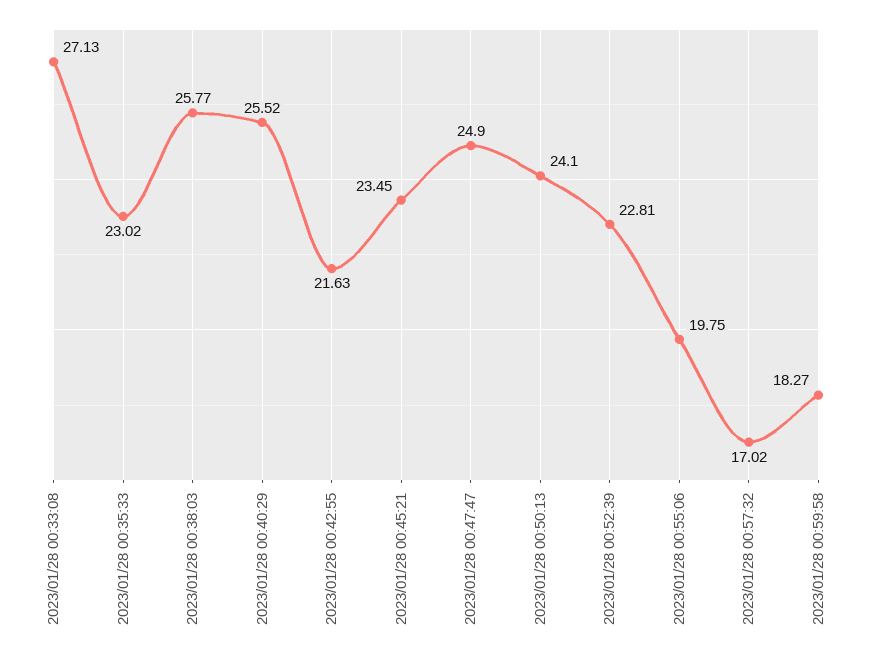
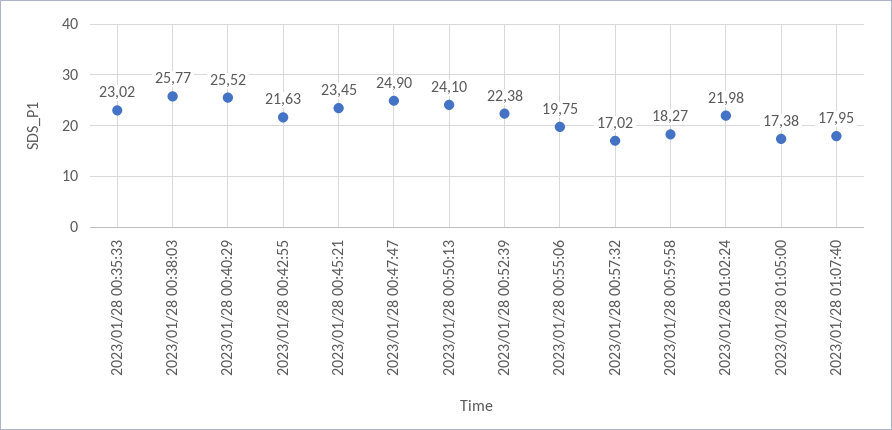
2023/01/28 00:33:08: 27.13 -> none
2023/01/28 00:52:39: 22.81 -> 22.38
2023/01/28 01:02:24: none -> 21.98
2023/01/28 01:05:00: none -> 17.38
2023/01/28 01:07:40: none -> 17.95

